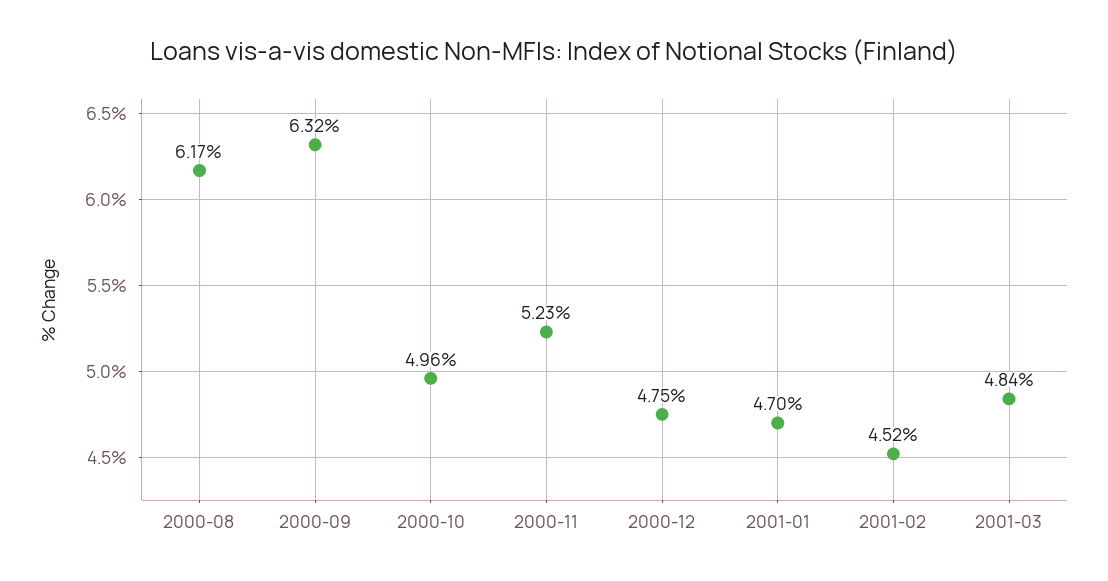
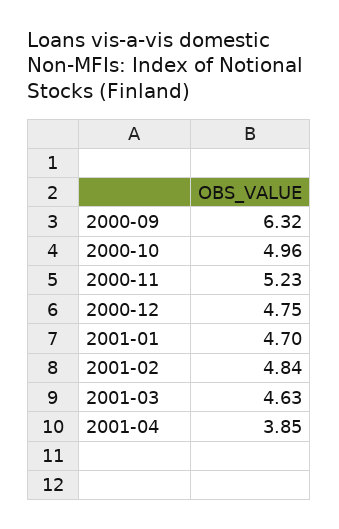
2000-08: 6.17 -> none
2001-02: 4.52 -> 4.84
2001-03: 4.84 -> 4.63
2001-04: none -> 3.85

